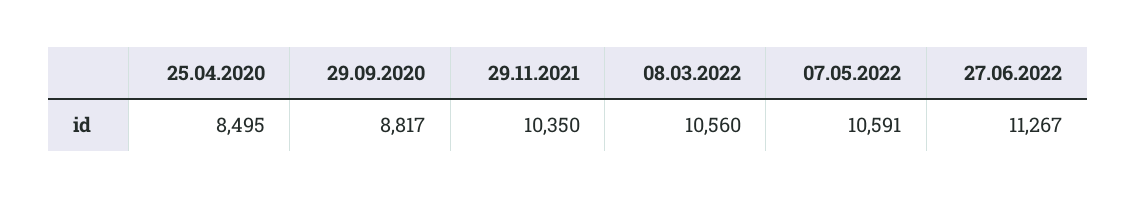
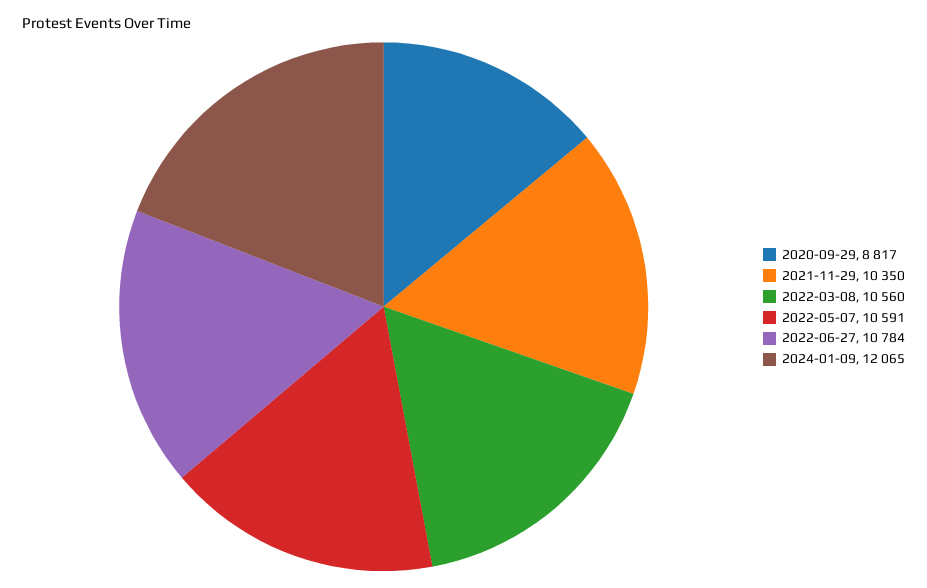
25.04.2020: 8495 -> none
27.06.2022: 11267 -> 10784
2024-01-09: none -> 12065

